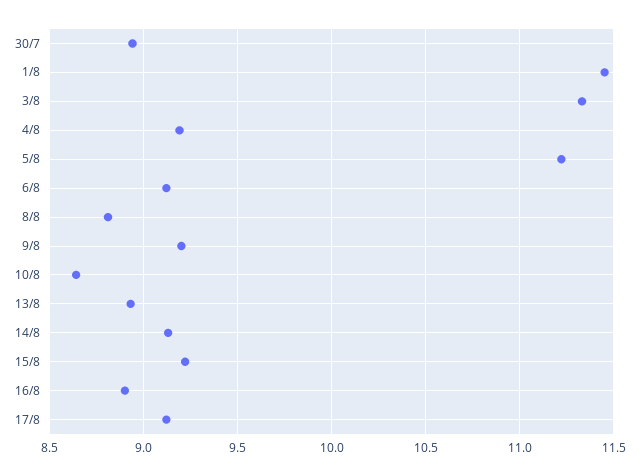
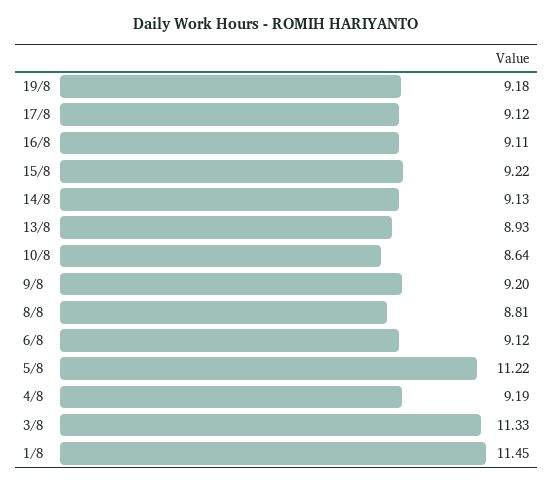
30/7: 8.95 -> none
16/8: 8.9 -> 9.11
19/8: none -> 9.18

